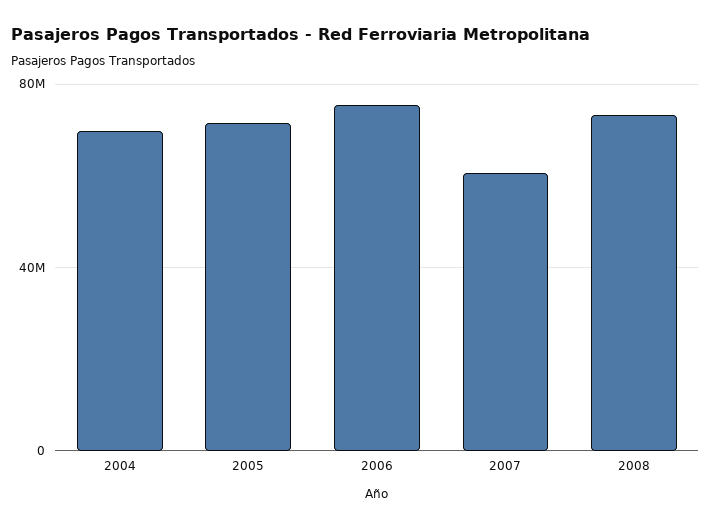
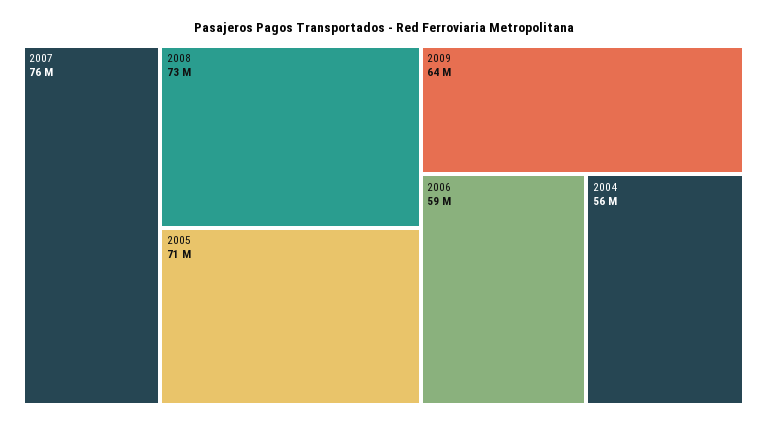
2004: 70000000 -> 56000000
2006: 75000000 -> 59000000
2007: 60000000 -> 76000000
2009: none -> 64000000

